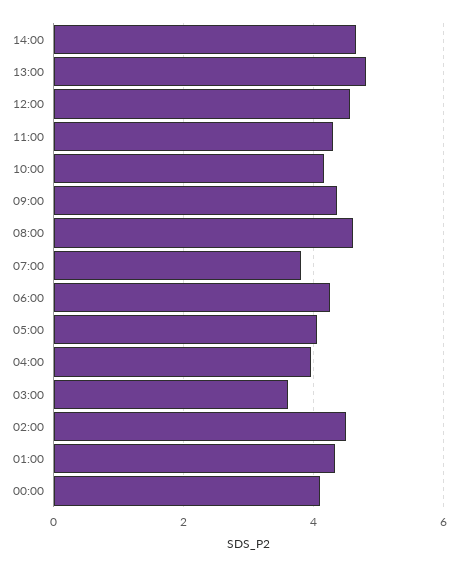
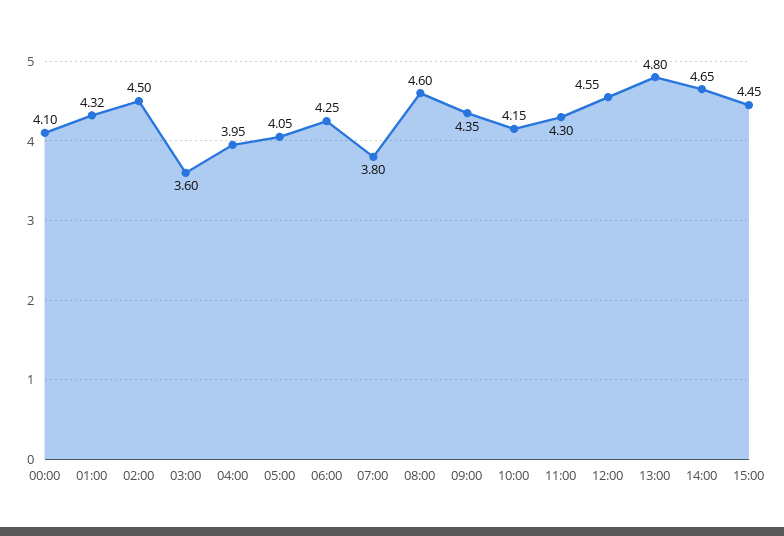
15:00: none -> 4.45

